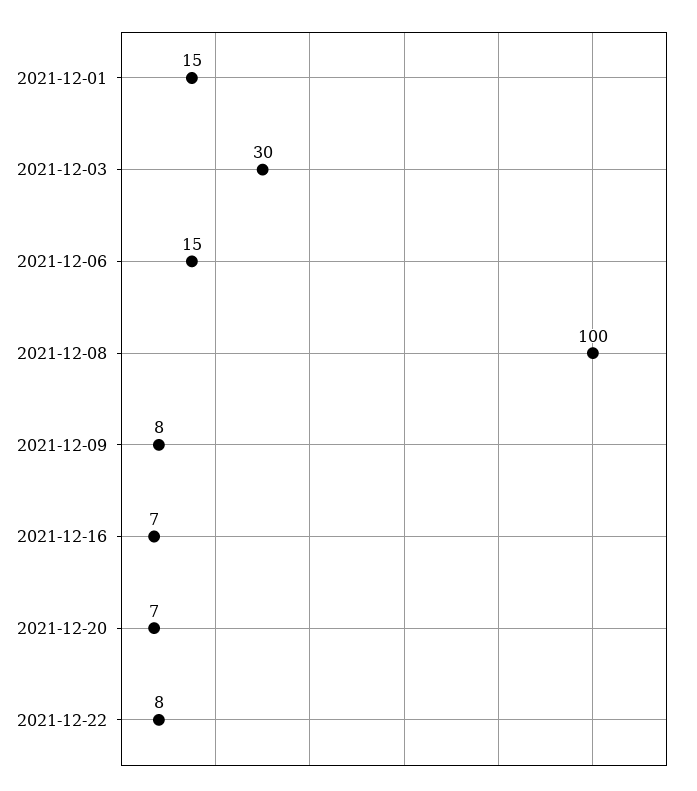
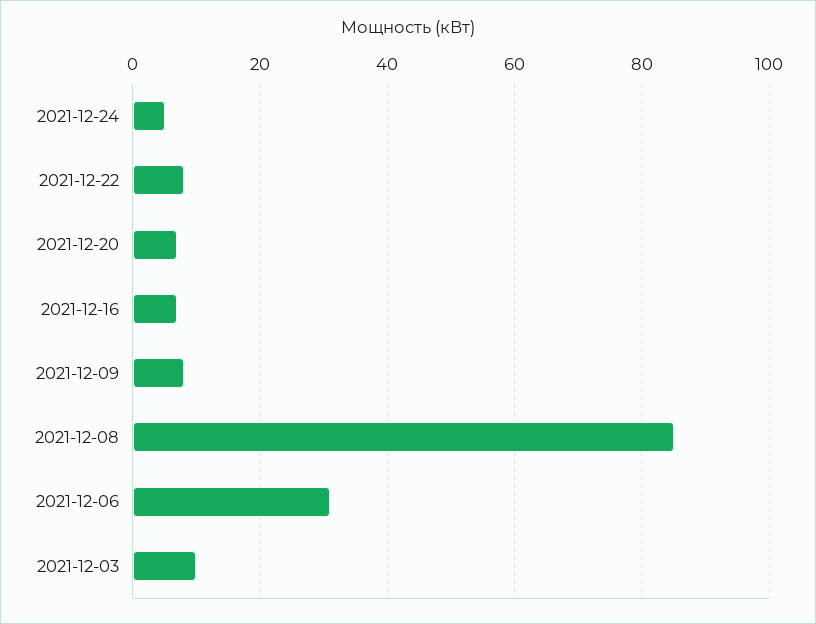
2021-12-01: 15 -> none
2021-12-03: 30 -> 10
2021-12-06: 15 -> 30
2021-12-08: 100 -> 85
2021-12-24: none -> 5

